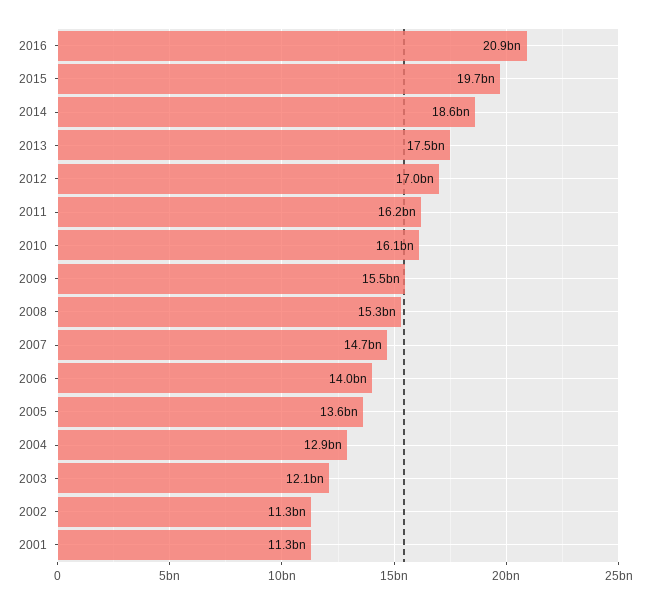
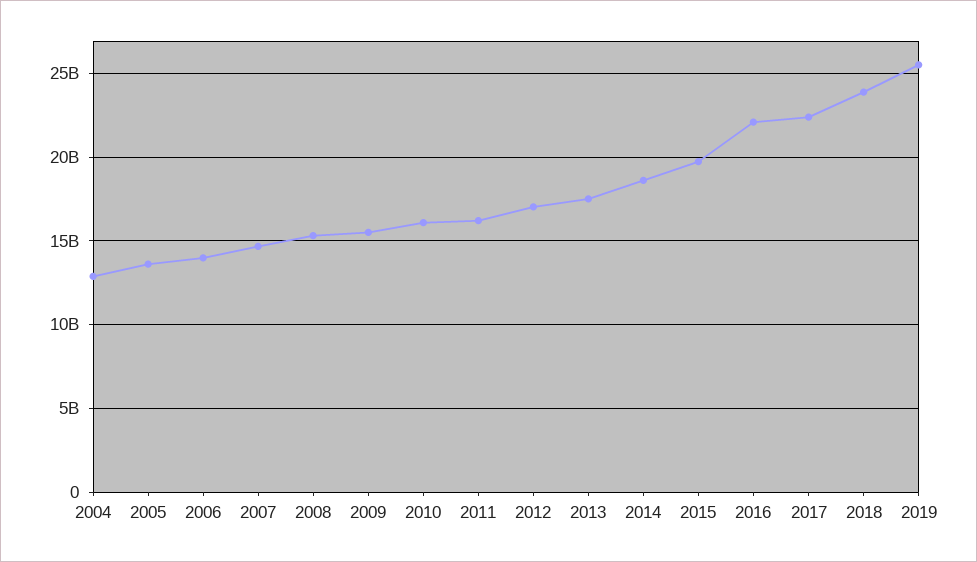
2016: 20900000000 -> 22000000000
2003: 12100000000 -> none
2002: 11300000000 -> none
2001: 11300000000 -> none
2017: none -> 22500000000
2018: none -> 24000000000
2019: none -> 25500000000

